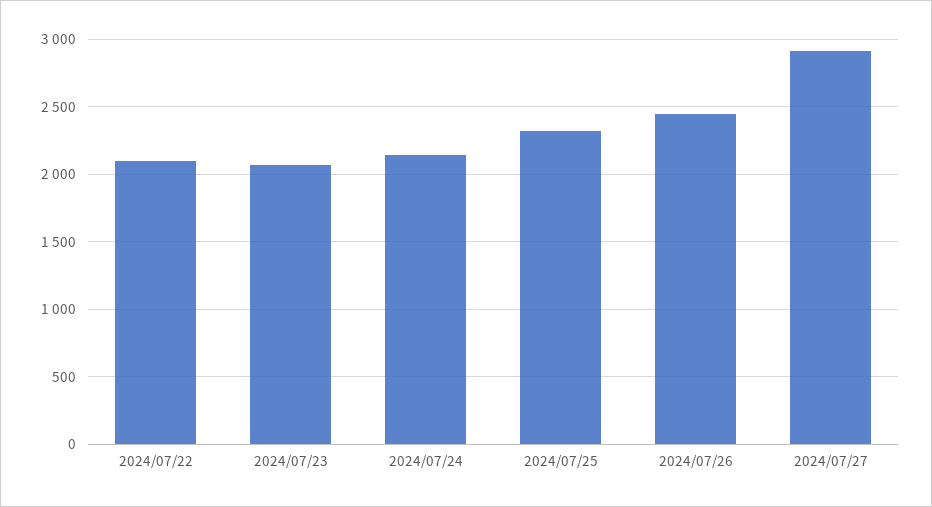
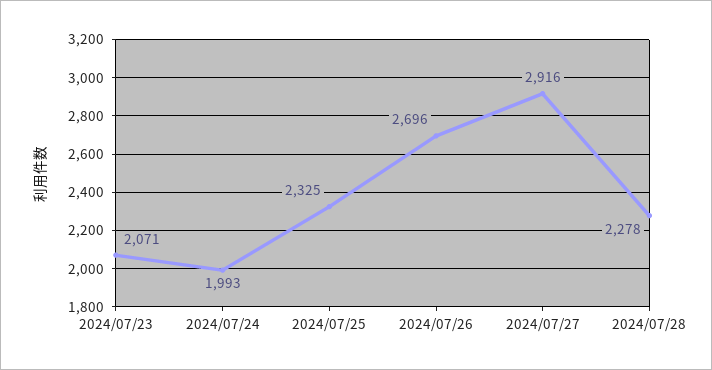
2024/07/22: 2100 -> none
2024/07/24: 2150 -> 1993
2024/07/26: 2450 -> 2696
2024/07/28: none -> 2278

